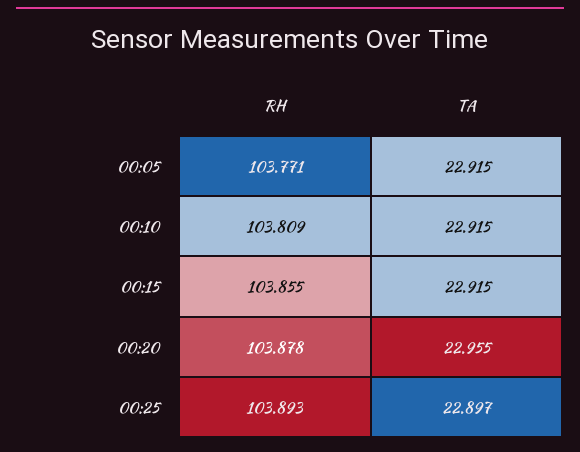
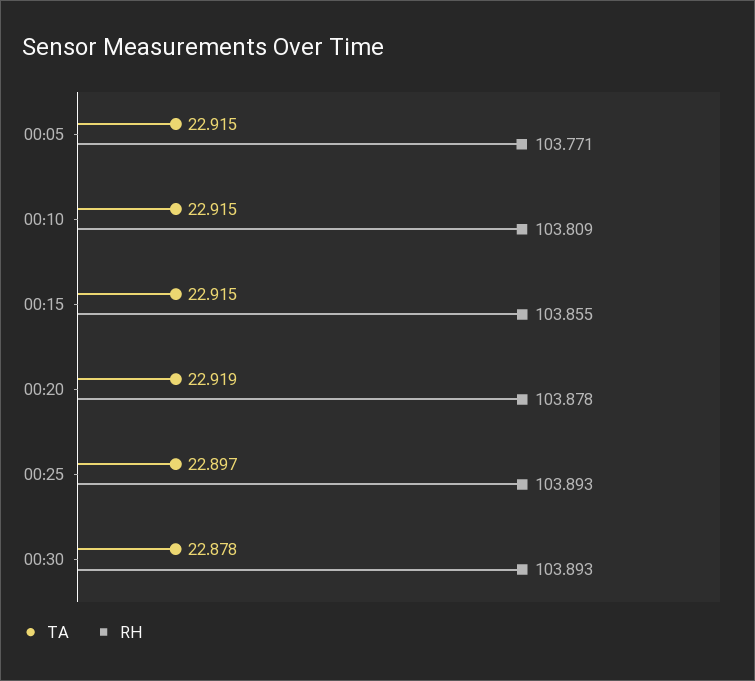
TA, 00:20: 22.955 -> 22.919
TA, 00:30: none -> 22.878
RH, 00:30: none -> 103.893

